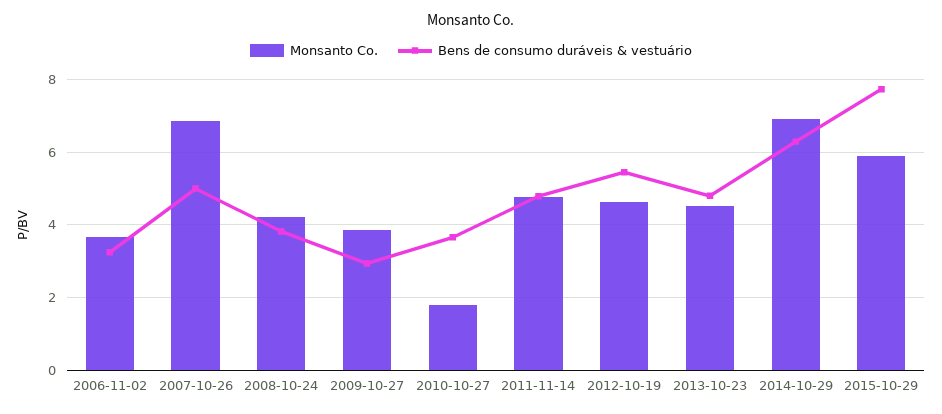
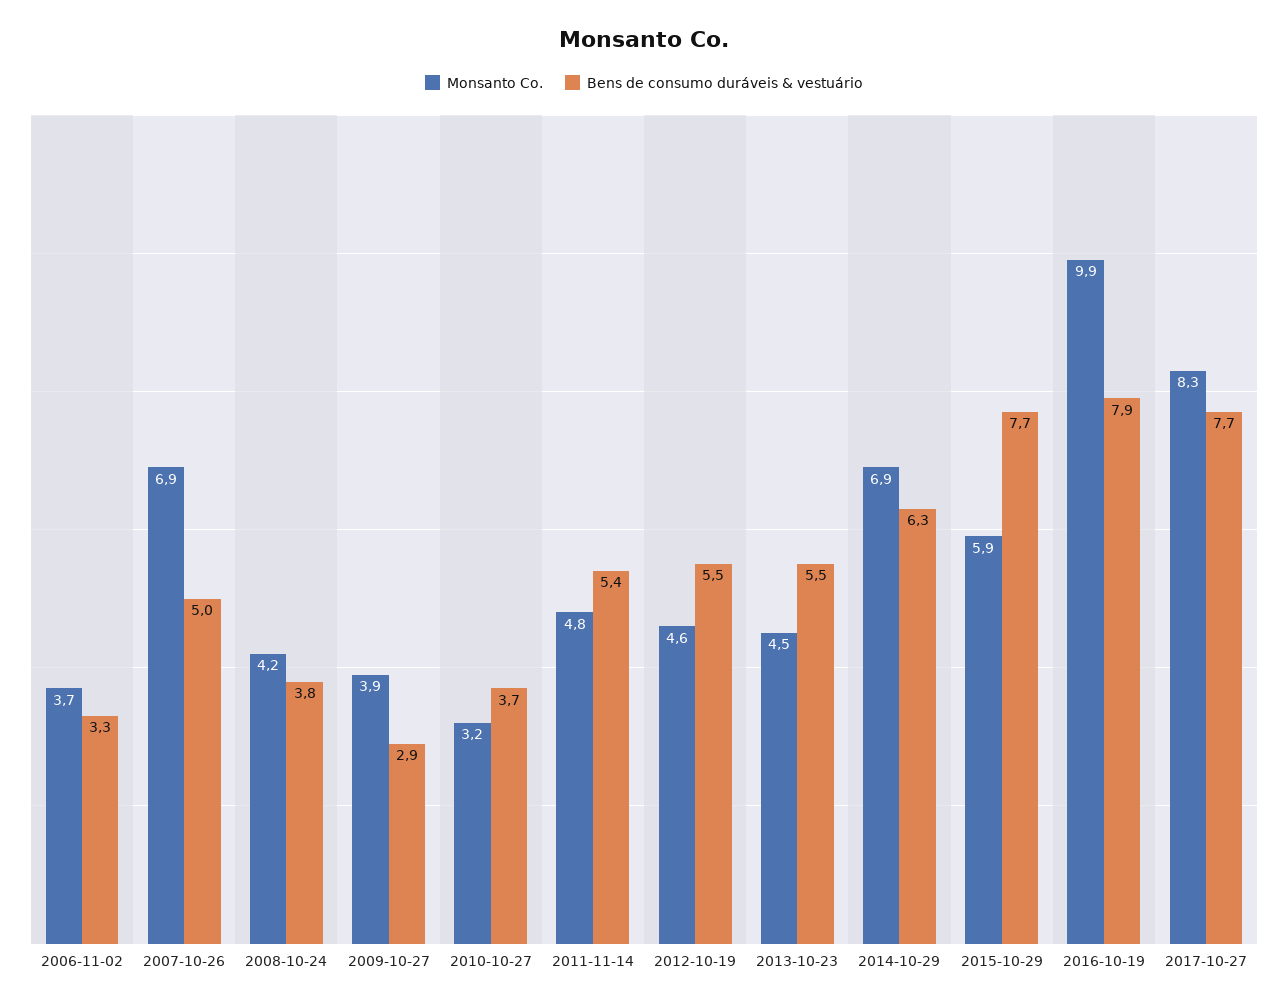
Monsanto Co., 2010-10-27: 1.8 -> 3.2
Bens de consumo duráveis & vestuário, 2011-11-14: 4.8 -> 5.4
Bens de consumo duráveis & vestuário, 2013-10-23: 4.8 -> 5.5
Monsanto Co., 2016-10-19: none -> 9.9
Bens de consumo duráveis & vestuário, 2016-10-19: none -> 7.9
Monsanto Co., 2017-10-27: none -> 8.3
Bens de consumo duráveis & vestuário, 2017-10-27: none -> 7.7

